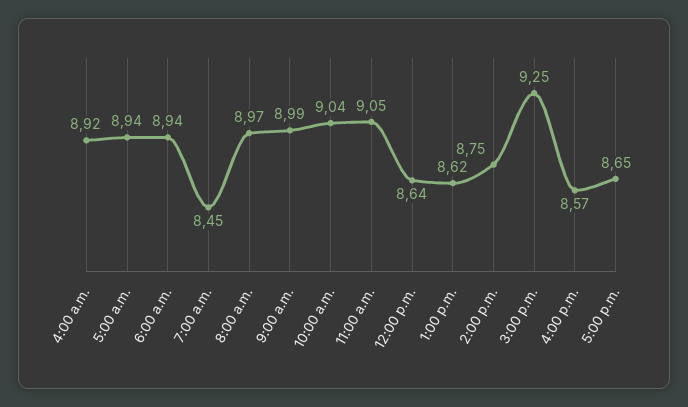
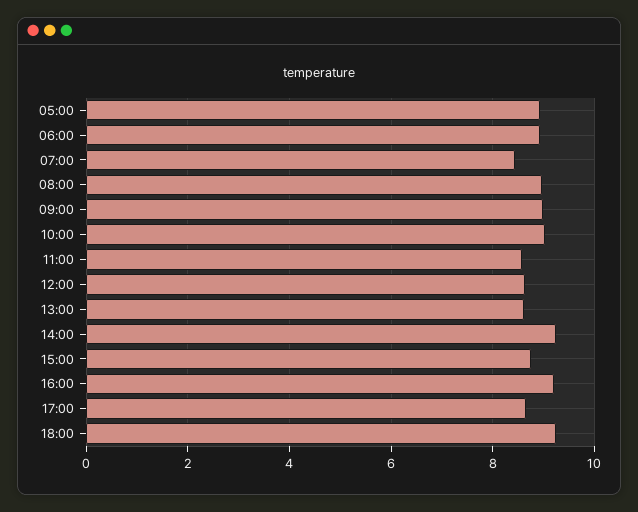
4:00 a.m.: 8.92 -> none
11:00 a.m.: 9.05 -> 8.6
2:00 p.m.: 8.75 -> 9.2
3:00 p.m.: 9.25 -> 8.8
4:00 p.m.: 8.57 -> 9.2
18:00: none -> 9.2

